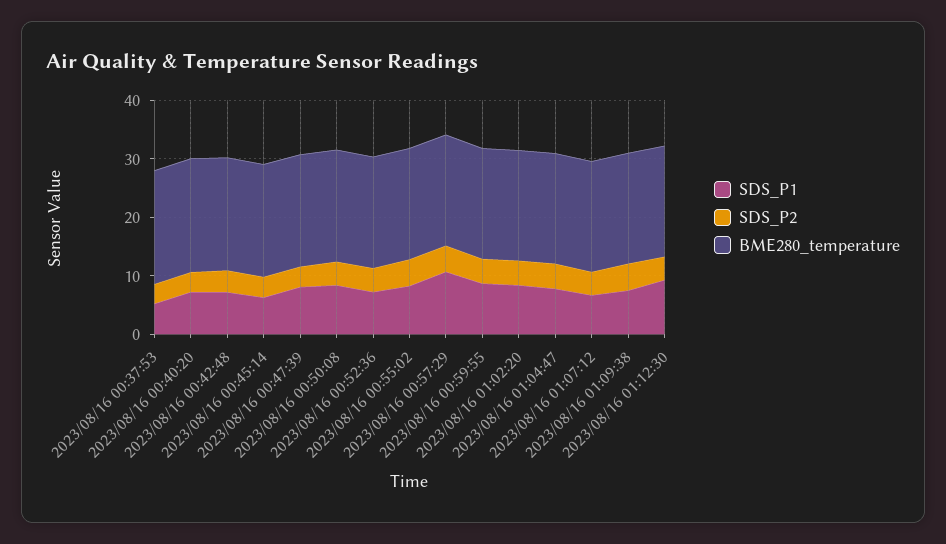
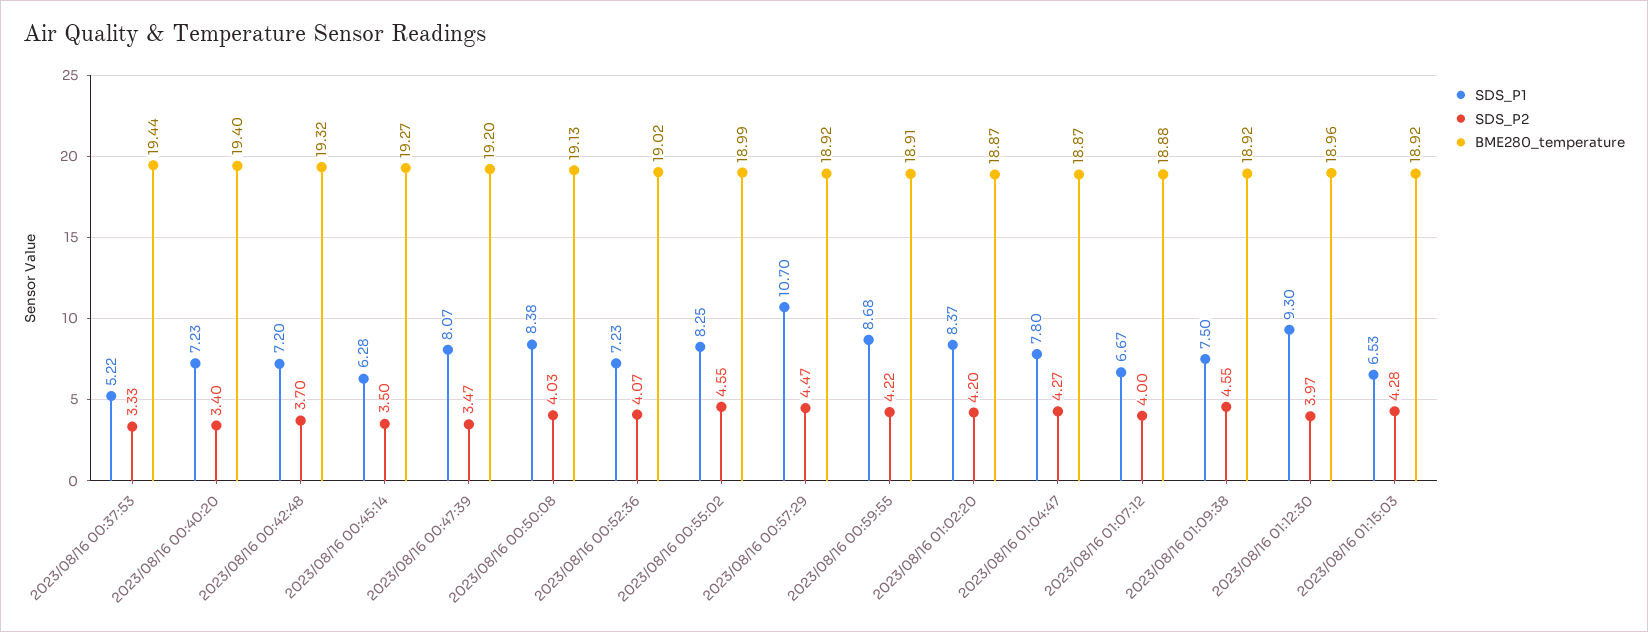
SDS_P1, 2023/08/16 01:15:03: none -> 6.53
SDS_P2, 2023/08/16 01:15:03: none -> 4.28
BME280_temperature, 2023/08/16 01:15:03: none -> 18.92

